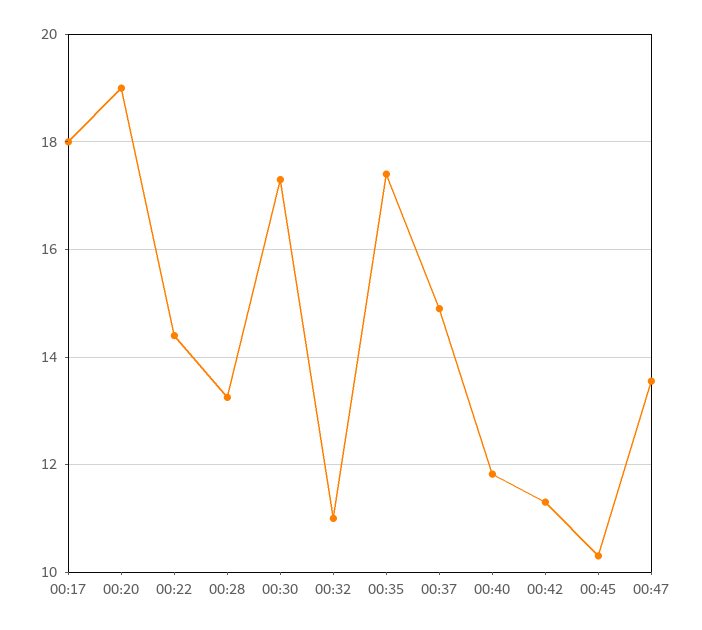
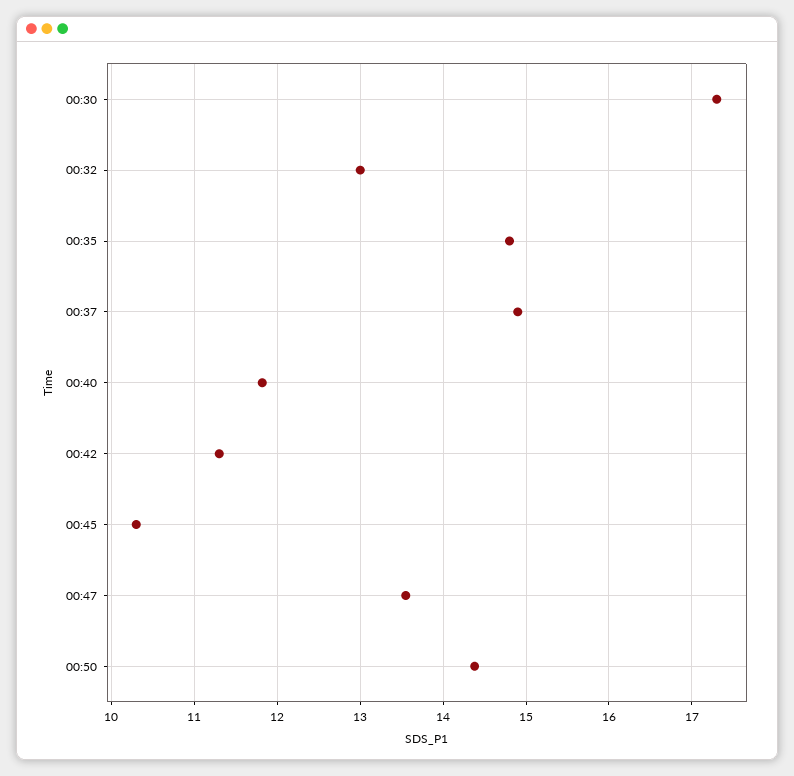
00:17: 18 -> none
00:20: 19 -> none
00:22: 14.4 -> none
00:28: 13.2 -> none
00:32: 11 -> 13
00:35: 17.4 -> 14.8
00:50: none -> 14.4

